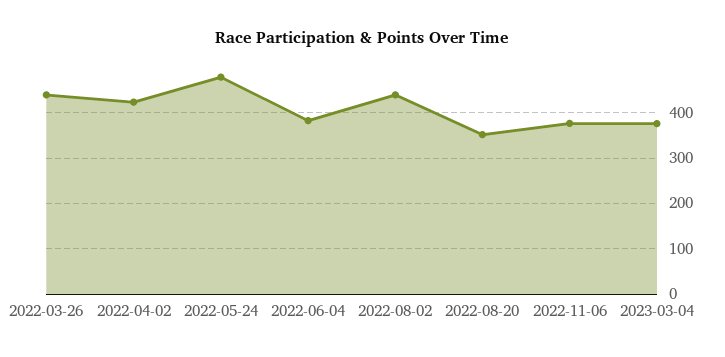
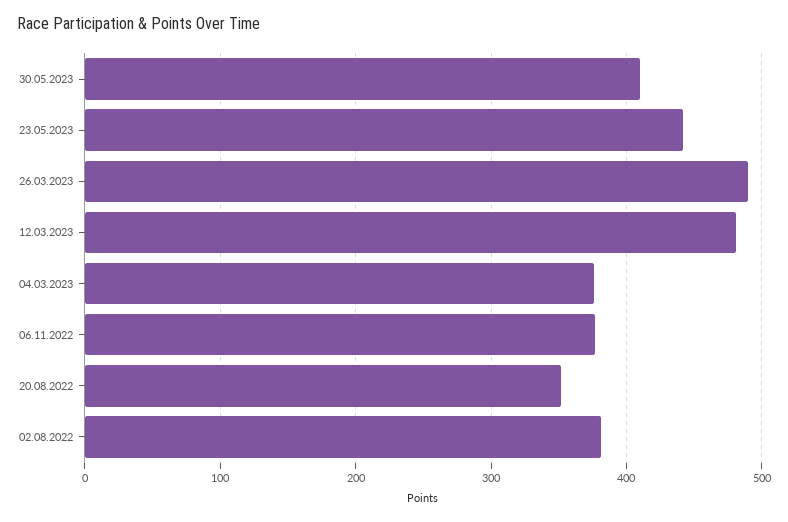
2022-03-26: 440 -> none
2022-04-02: 420 -> none
2022-05-24: 480 -> none
2022-06-04: 380 -> none
2022-08-02: 440 -> 380
30.05.2023: none -> 410
23.05.2023: none -> 440
26.03.2023: none -> 490
12.03.2023: none -> 480

